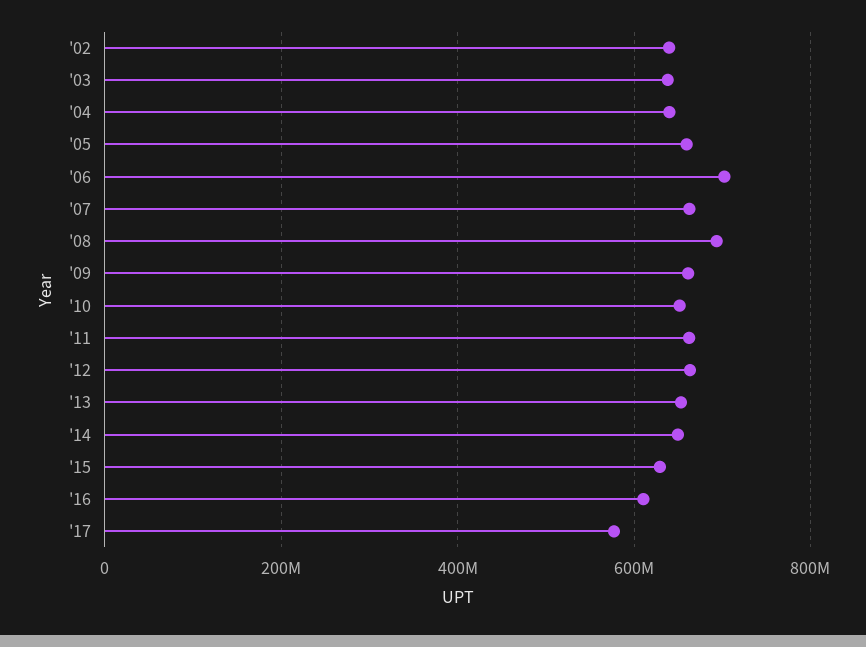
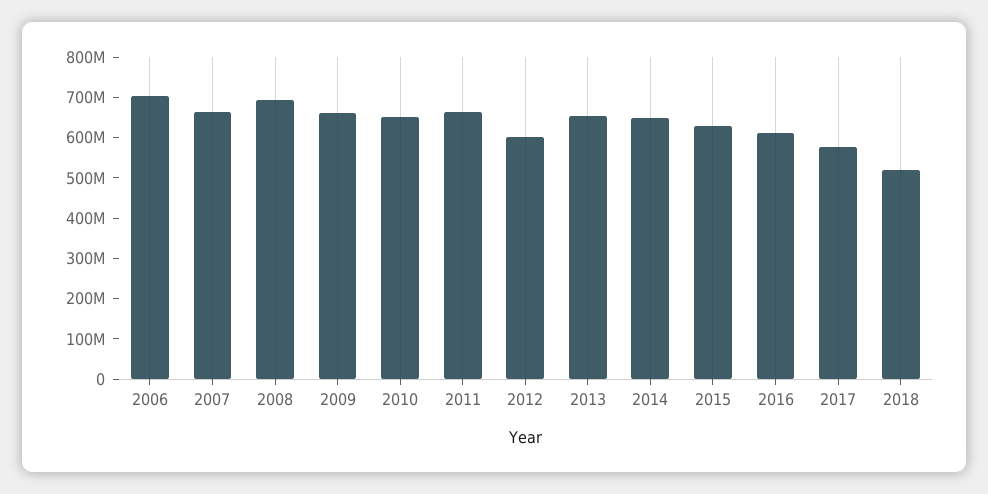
'02: 640000000 -> none
'03: 640000000 -> none
'04: 640000000 -> none
'05: 660000000 -> none
'12: 660000000 -> 600000000
2018: none -> 520000000

